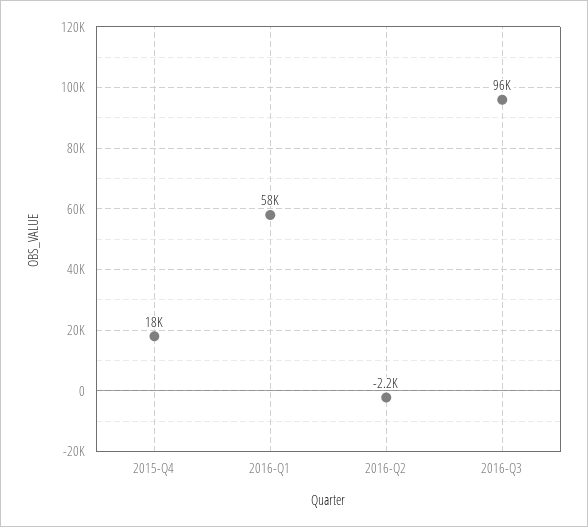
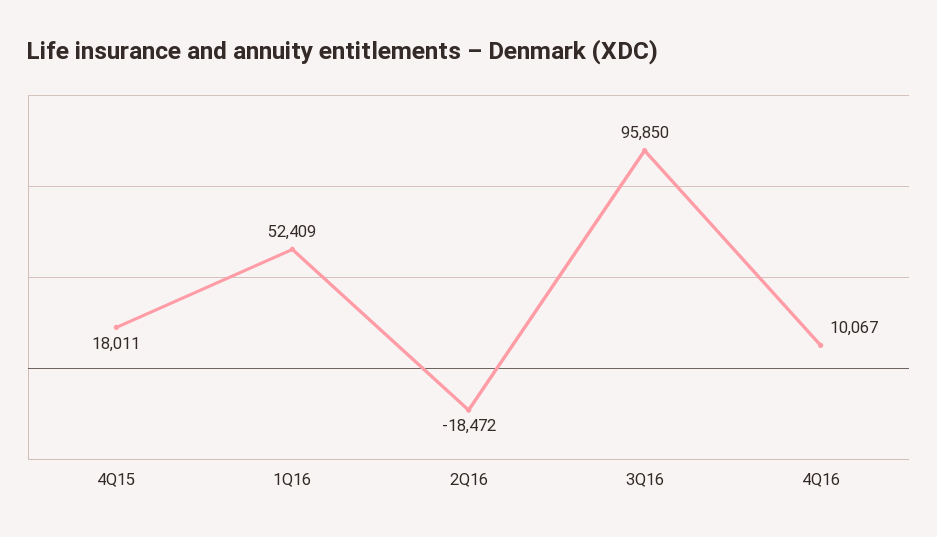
2016-Q1: 58000 -> 52409
2016-Q2: -2200 -> -18472
4Q16: none -> 10067

